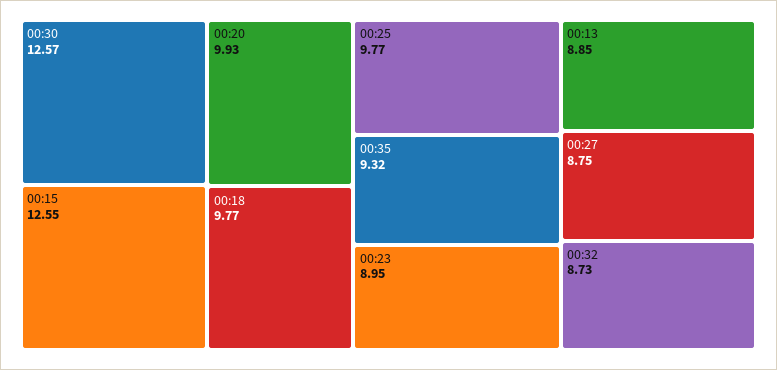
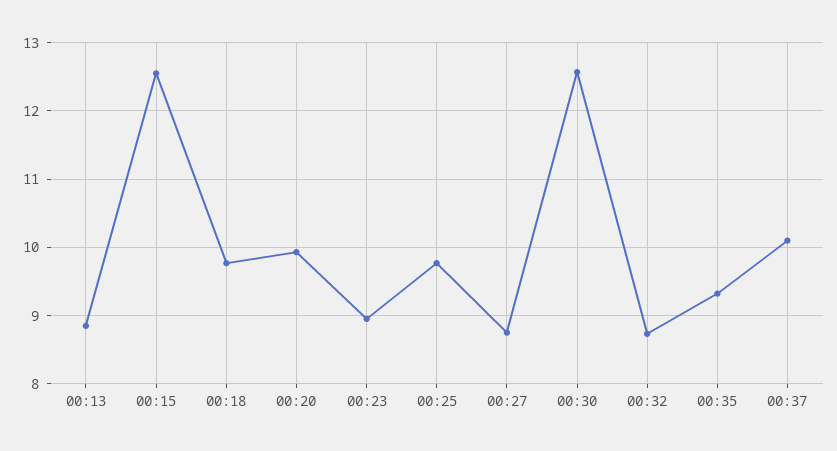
00:37: none -> 10.1

